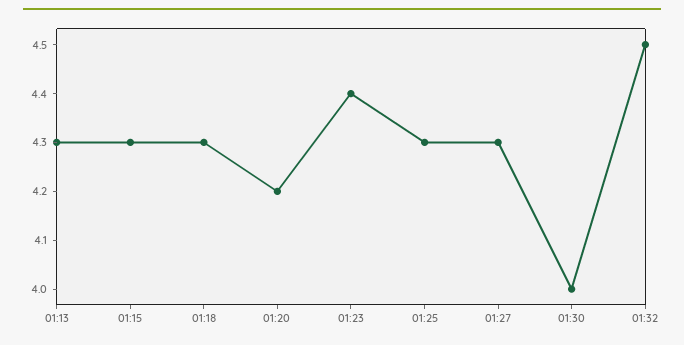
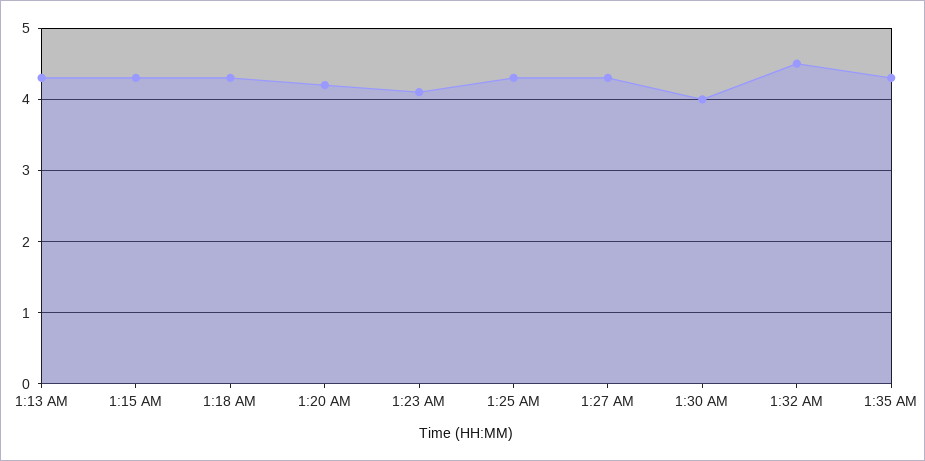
01:23: 4.4 -> 4.1
1:35 AM: none -> 4.3

